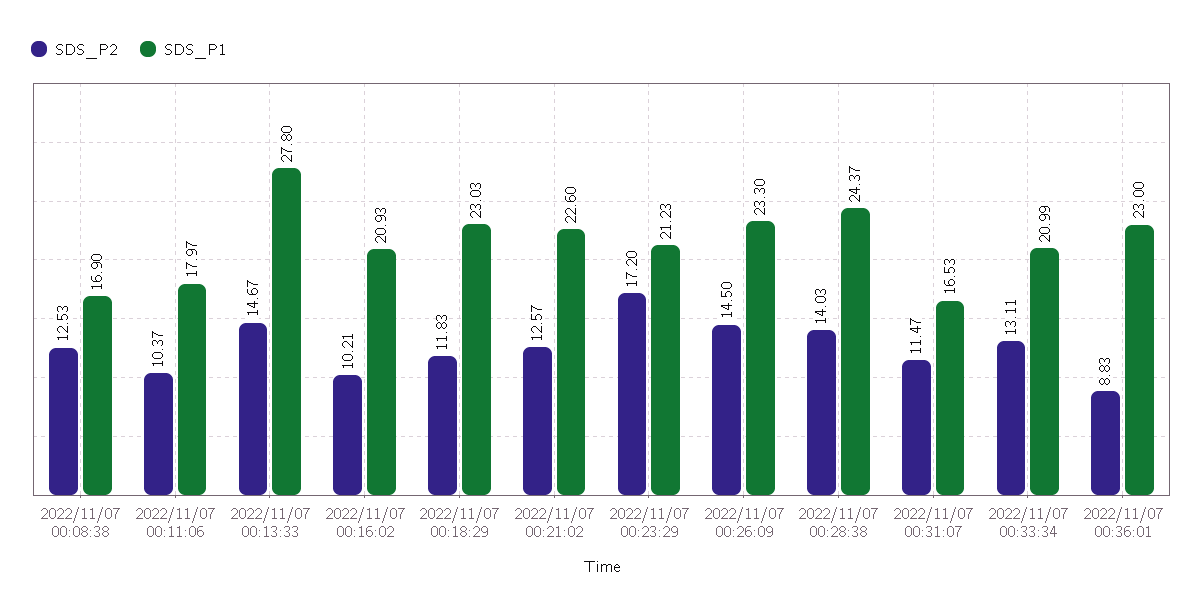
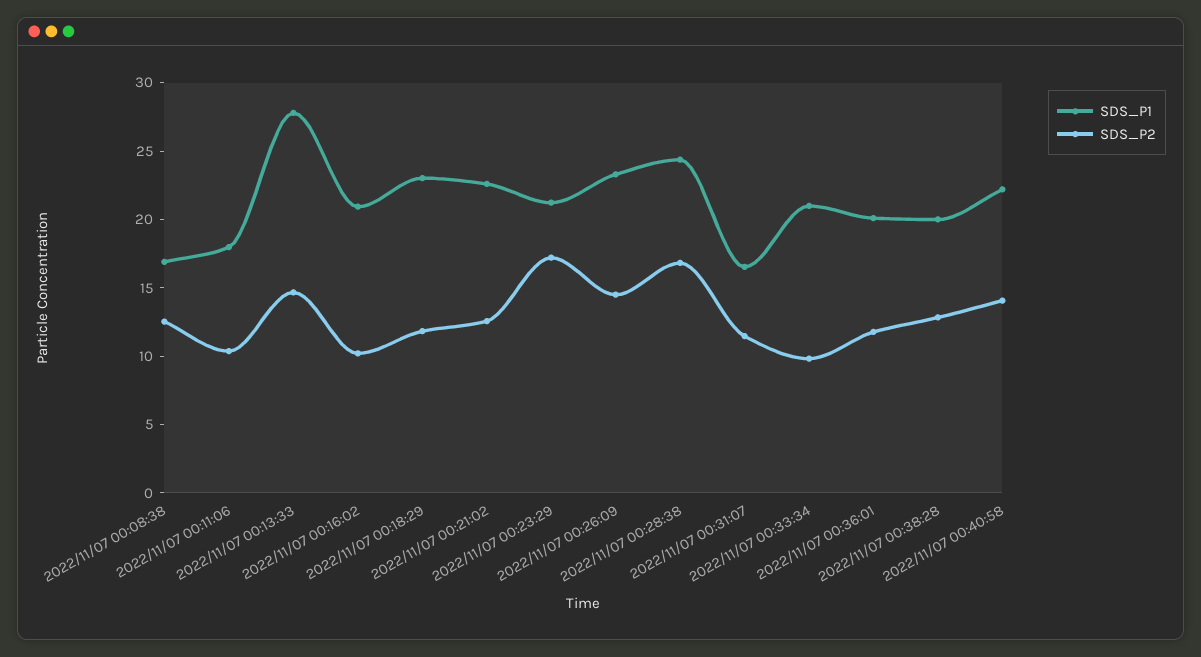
SDS_P2, 2022/11/07 00:28:38: 14.03 -> 17
SDS_P2, 2022/11/07 00:33:34: 13.11 -> 10
SDS_P2, 2022/11/07 00:36:01: 8.83 -> 12
SDS_P1, 2022/11/07 00:36:01: 23 -> 20
SDS_P1, 2022/11/07 00:38:28: none -> 20
SDS_P2, 2022/11/07 00:38:28: none -> 13
SDS_P1, 2022/11/07 00:40:58: none -> 22
SDS_P2, 2022/11/07 00:40:58: none -> 14

